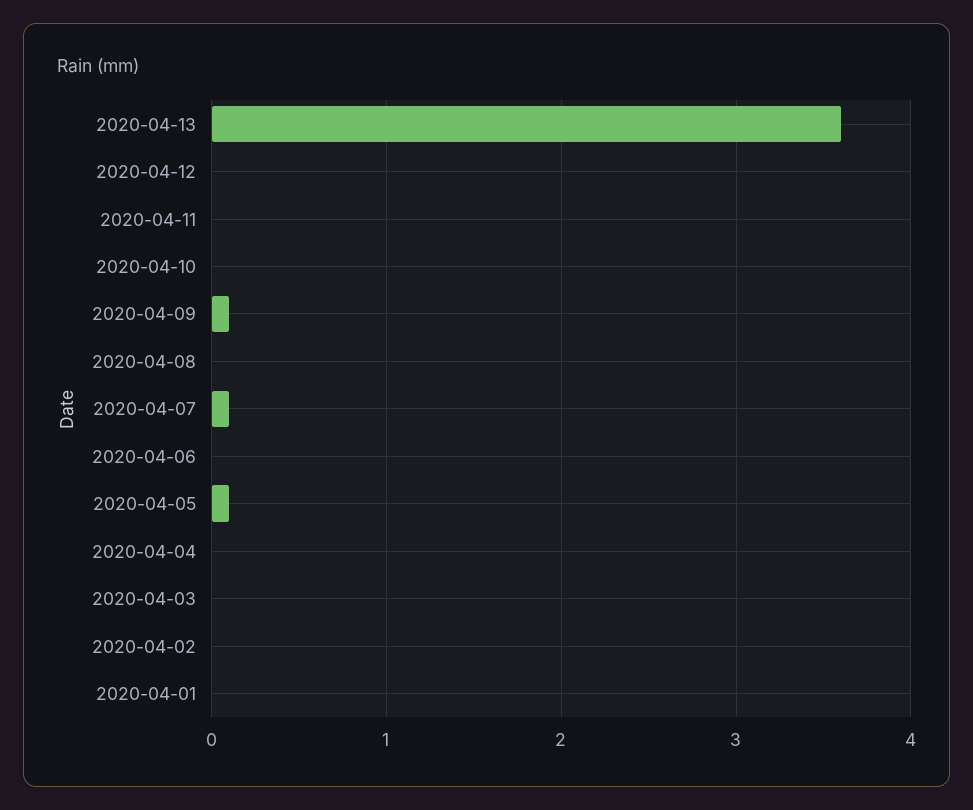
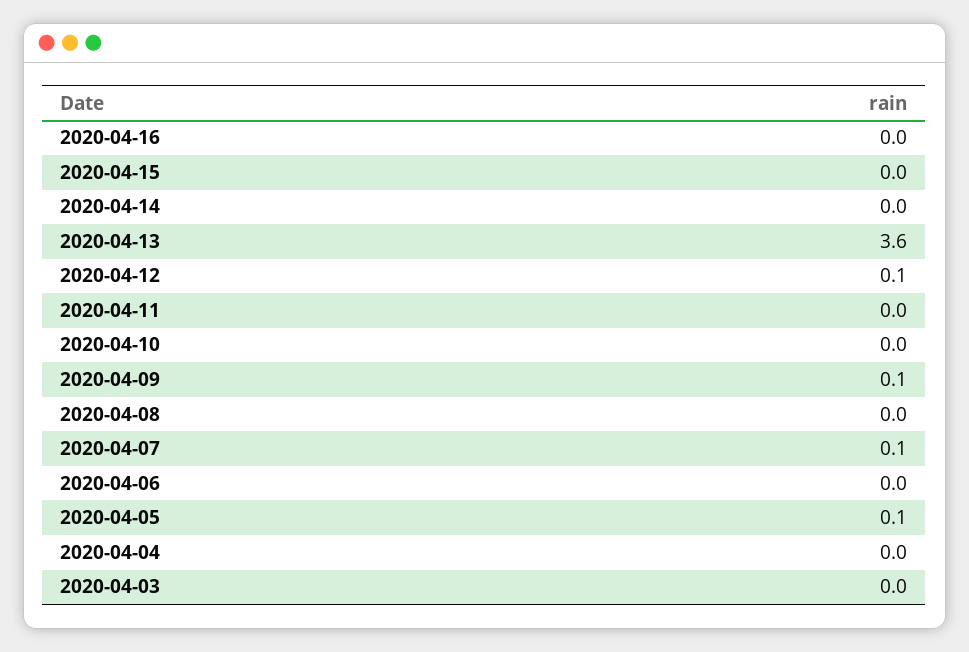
2020-04-12: 0 -> 0.1
2020-04-02: 0 -> none
2020-04-01: 0 -> none
2020-04-16: none -> 0
2020-04-15: none -> 0
2020-04-14: none -> 0

